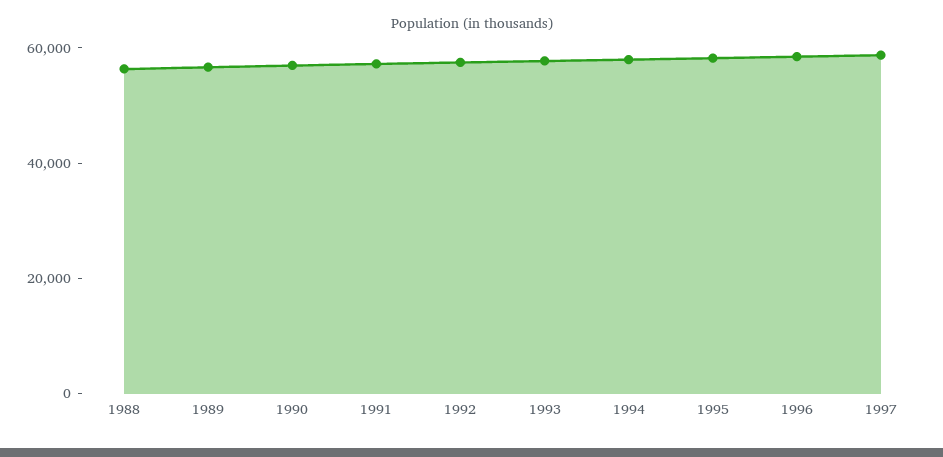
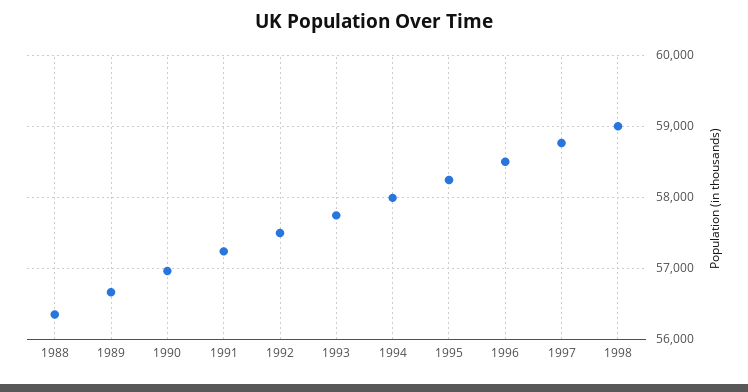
1998: none -> 59000

